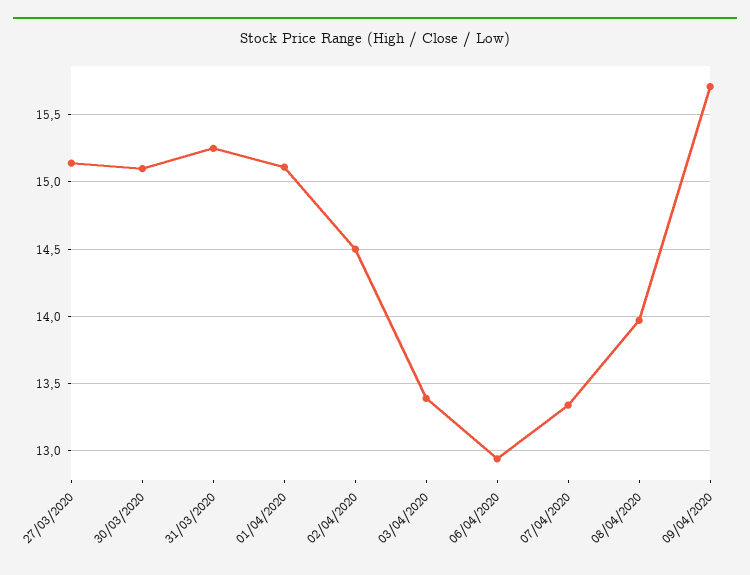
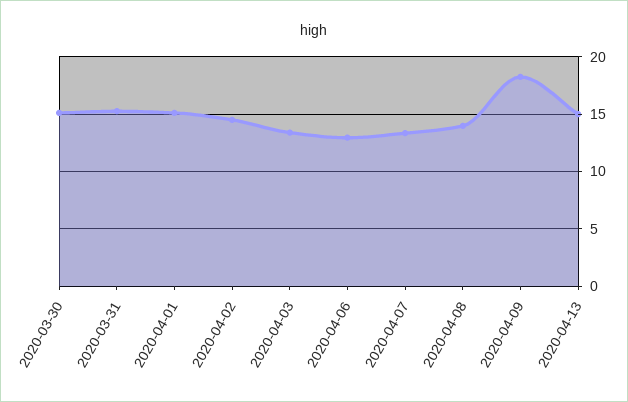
27/03/2020: 15.15 -> none
09/04/2020: 15.7 -> 18
2020-04-13: none -> 15

